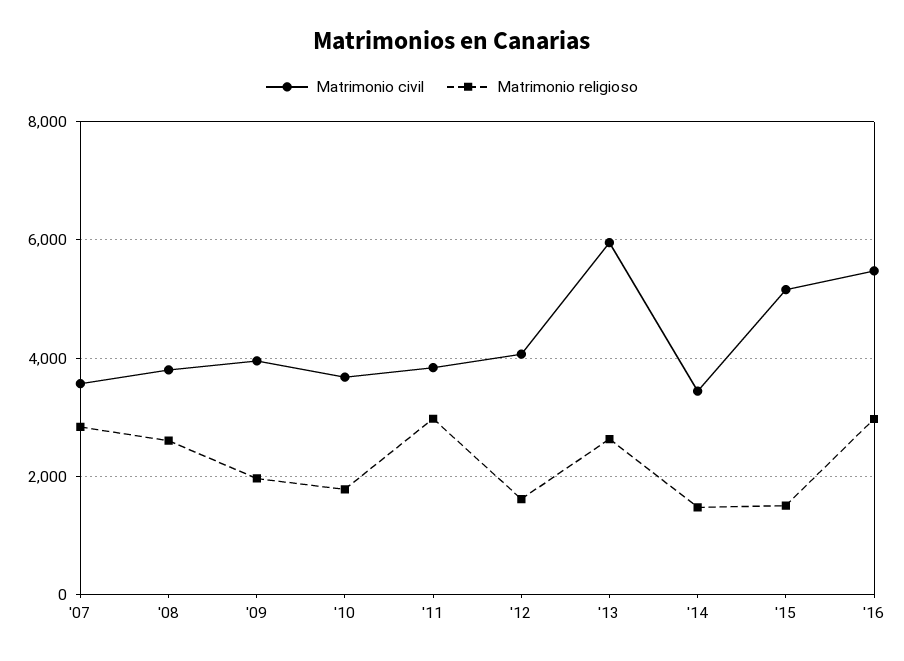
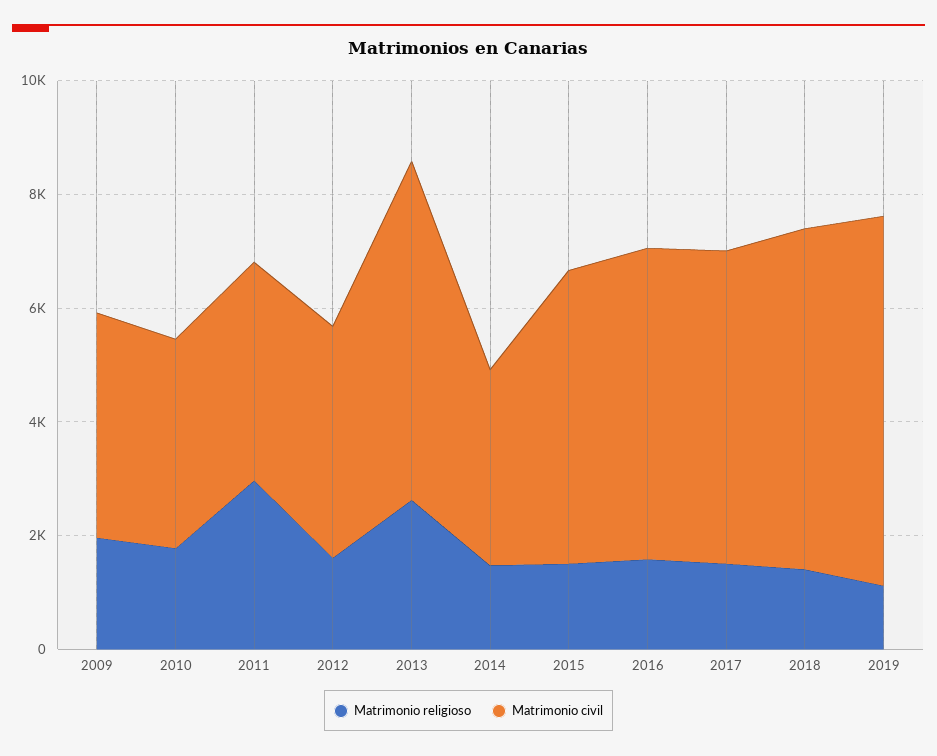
Matrimonio civil, '07: 3600 -> none
Matrimonio religioso, '07: 2800 -> none
Matrimonio civil, '08: 3800 -> none
Matrimonio religioso, '08: 2600 -> none
Matrimonio religioso, '16: 3000 -> 1500
Matrimonio religioso, 2017: none -> 1500
Matrimonio civil, 2017: none -> 5500
Matrimonio religioso, 2018: none -> 1500
Matrimonio civil, 2018: none -> 6000
Matrimonio religioso, 2019: none -> 1000
Matrimonio civil, 2019: none -> 6500

